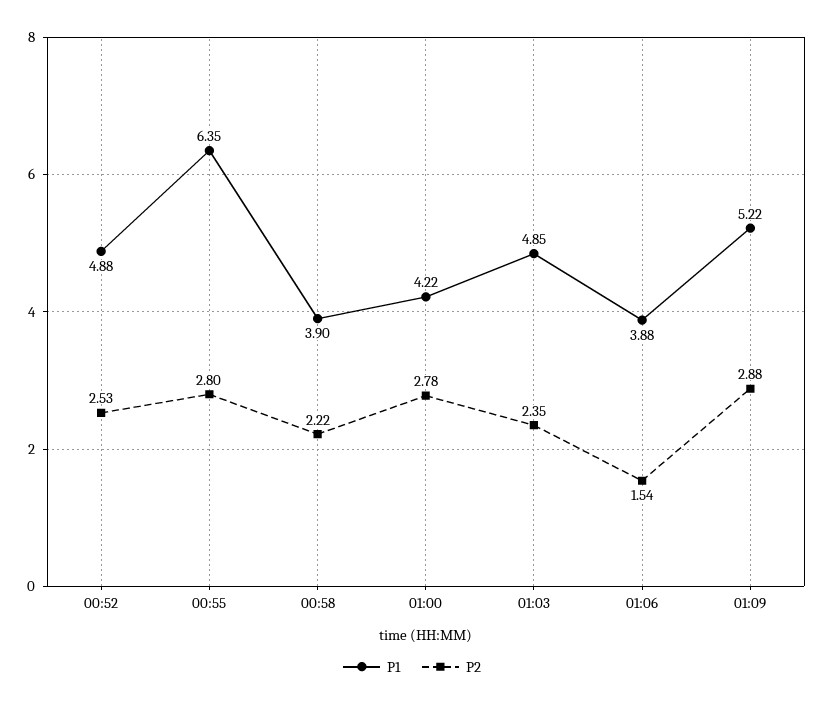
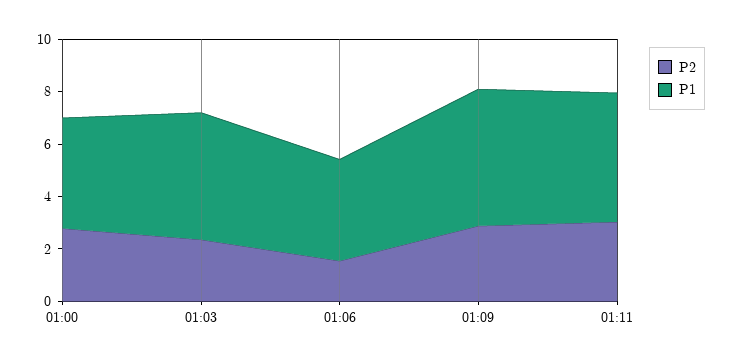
P1, 00:52: 4.88 -> none
P2, 00:52: 2.53 -> none
P1, 00:55: 6.35 -> none
P2, 00:55: 2.8 -> none
P1, 00:58: 3.9 -> none
P2, 00:58: 2.22 -> none
P2, 01:11: none -> 3
P1, 01:11: none -> 5

